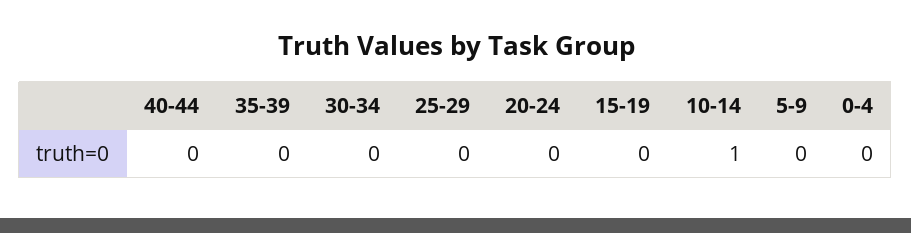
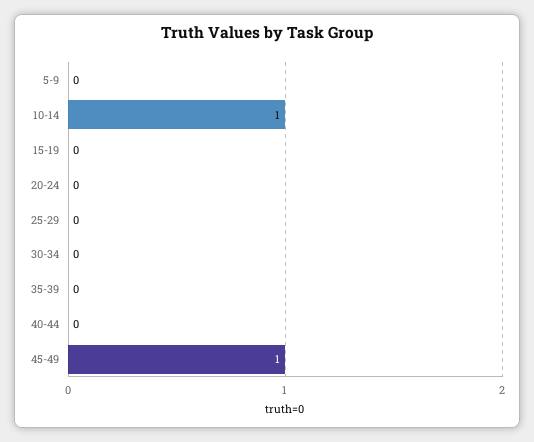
0-4: 0 -> none
45-49: none -> 1

